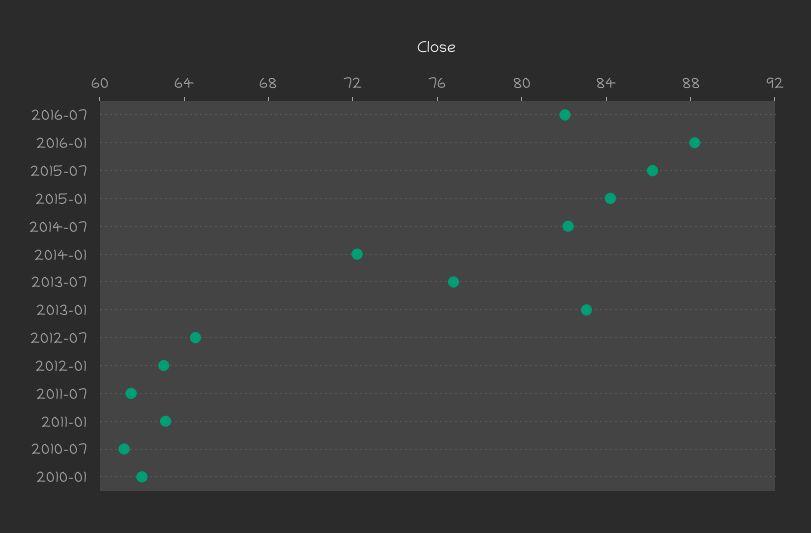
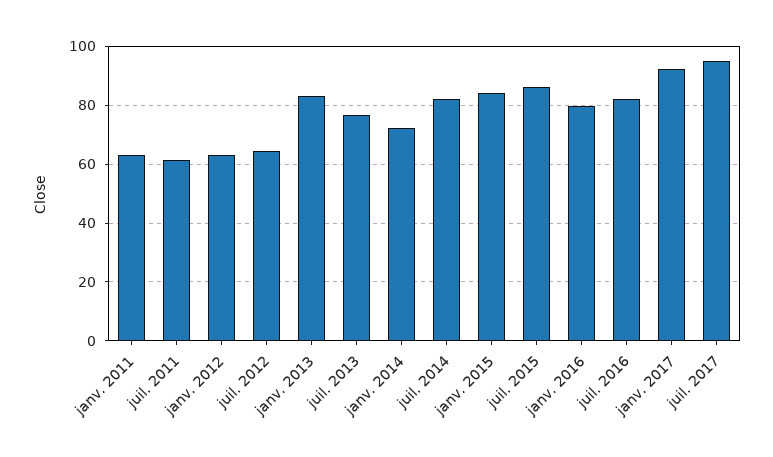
2016-01: 88 -> 80
2010-07: 61 -> none
2010-01: 62 -> none
janv. 2017: none -> 92.5
juil. 2017: none -> 95

